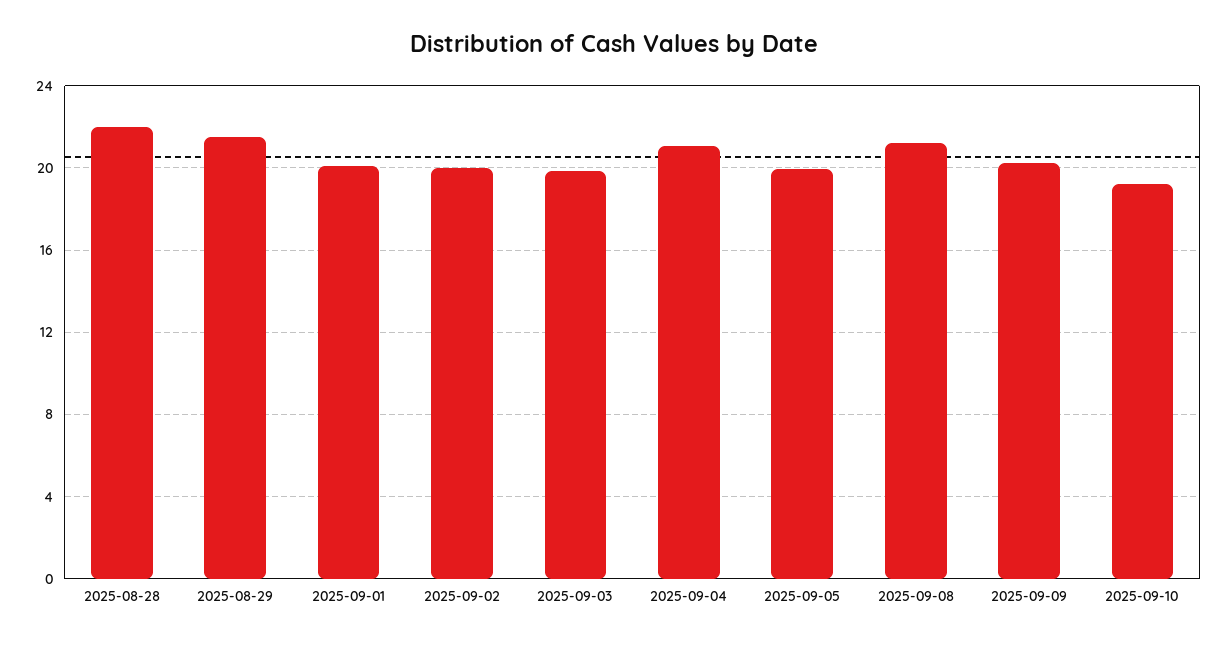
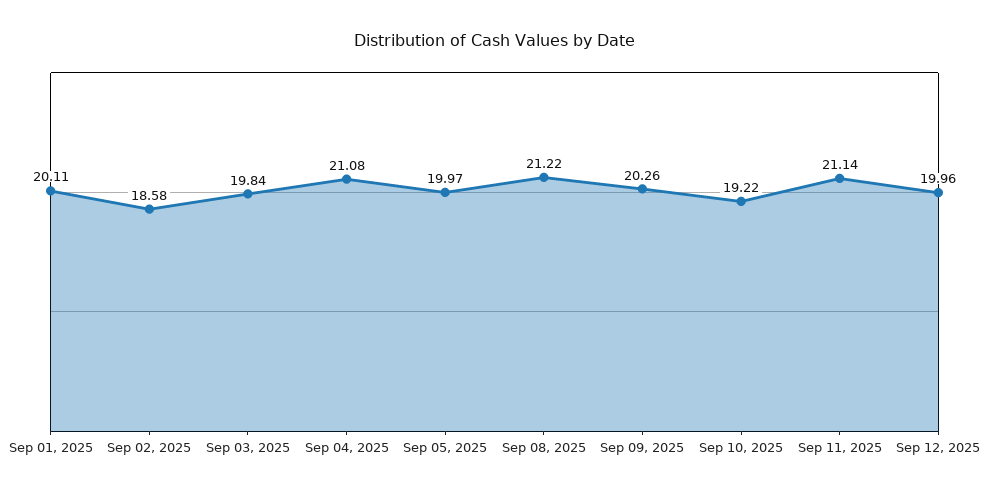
2025-08-28: 22 -> none
2025-08-29: 21.5 -> none
2025-09-02: 20 -> 18.58
Sep 11, 2025: none -> 21.14
Sep 12, 2025: none -> 19.96

